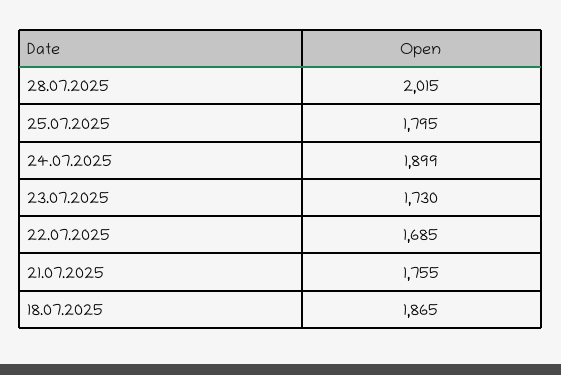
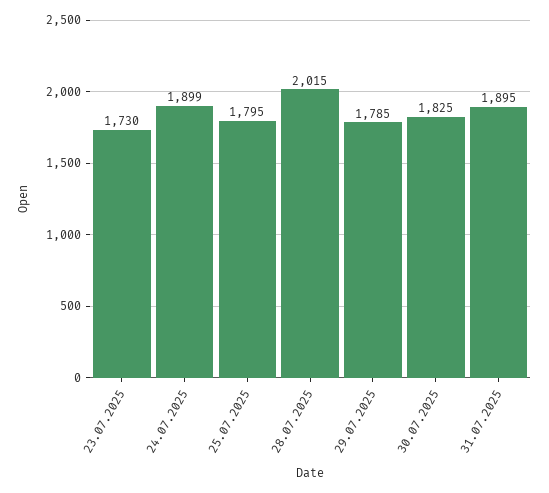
22.07.2025: 1685 -> none
21.07.2025: 1755 -> none
18.07.2025: 1865 -> none
29.07.2025: none -> 1785
30.07.2025: none -> 1825
31.07.2025: none -> 1895

